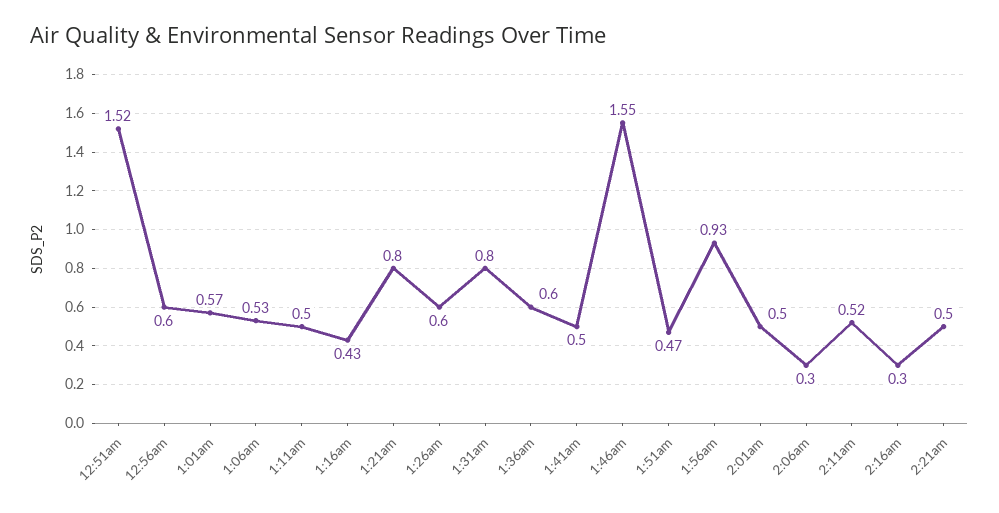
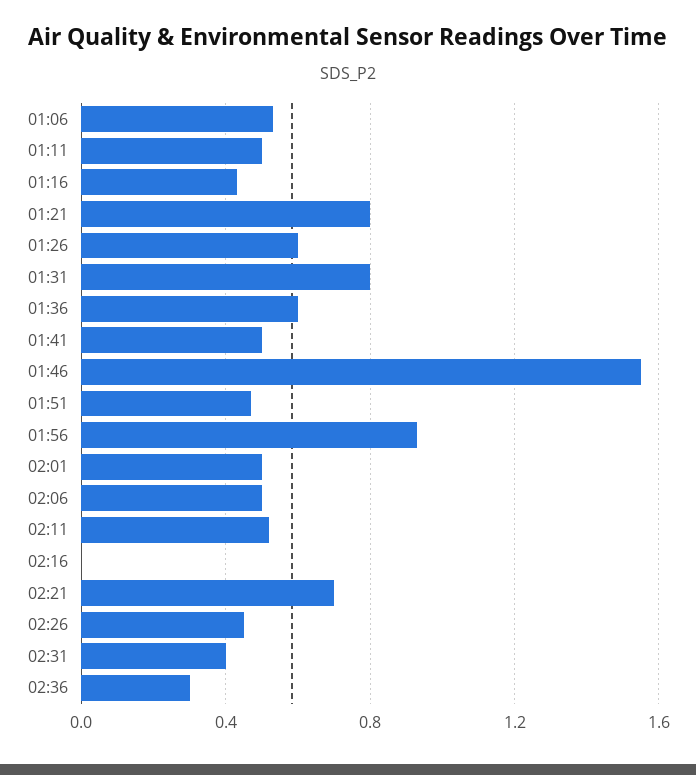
12:51am: 1.52 -> none
12:56am: 0.6 -> none
1:01am: 0.57 -> none
2:06am: 0.3 -> 0.5
2:16am: 0.3 -> 0
2:21am: 0.5 -> 0.7
02:26: none -> 0.45
02:31: none -> 0.4
02:36: none -> 0.3

